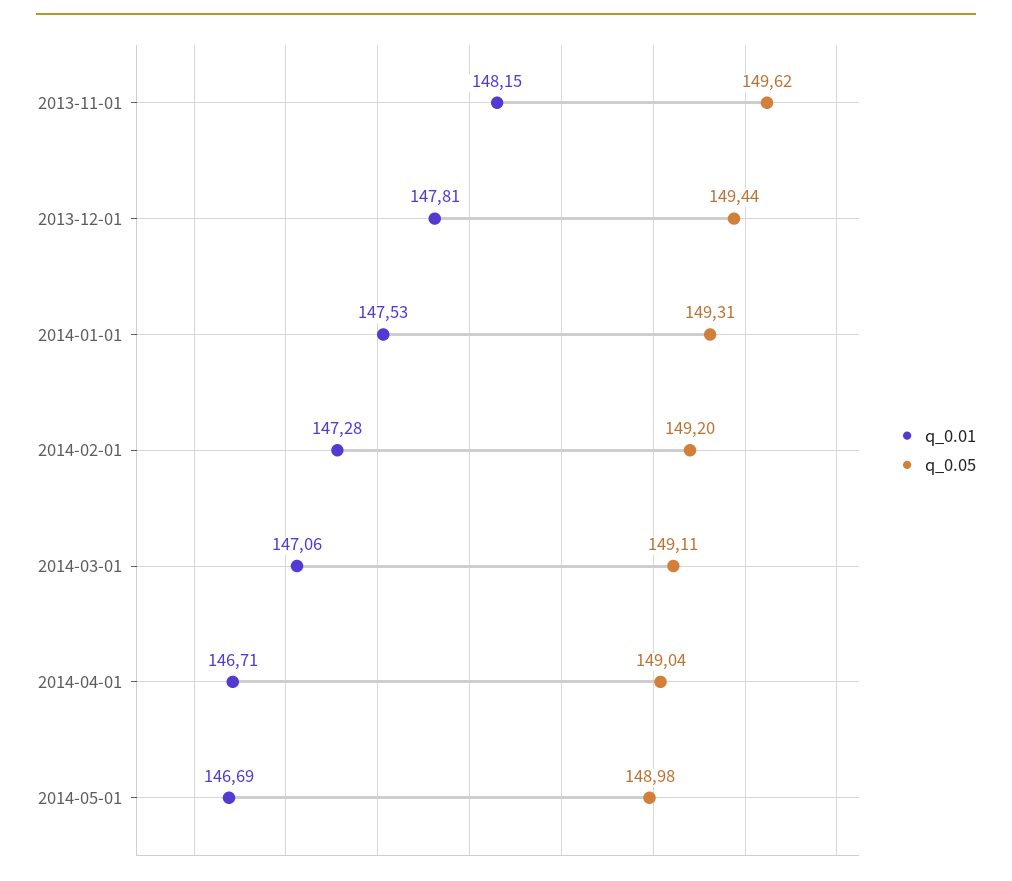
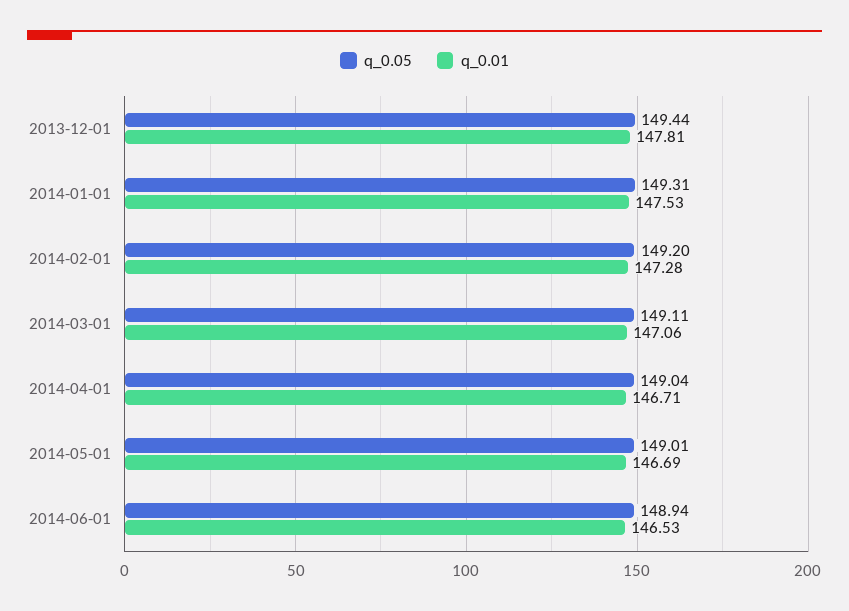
q_0.01, 2013-11-01: 148.15 -> none
q_0.05, 2013-11-01: 149.62 -> none
q_0.05, 2014-05-01: 148.98 -> 149.01
q_0.05, 2014-06-01: none -> 148.94
q_0.01, 2014-06-01: none -> 146.53

